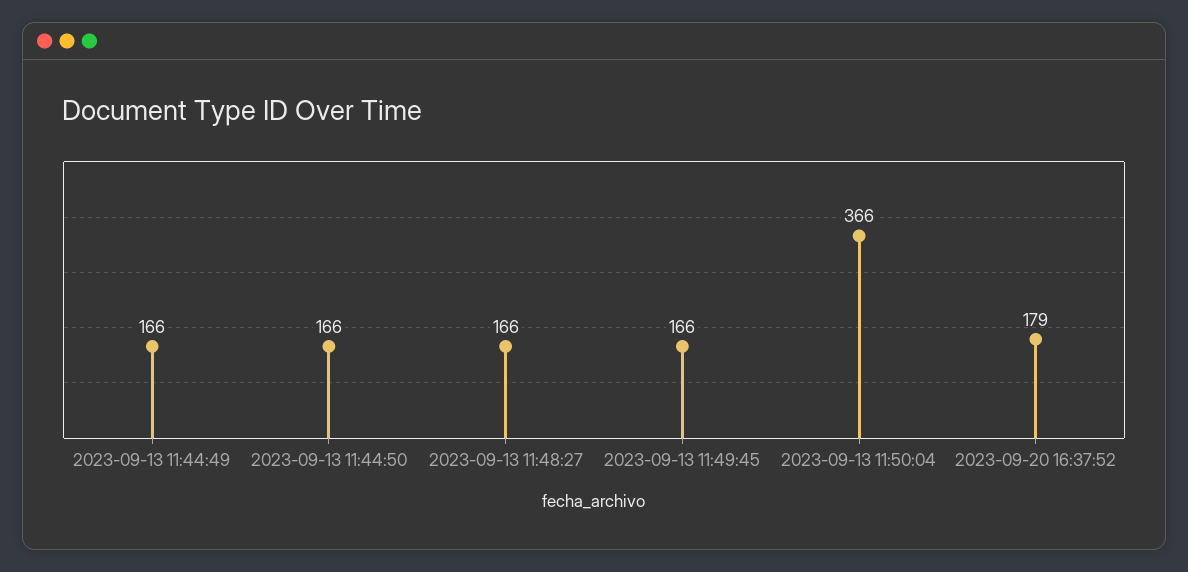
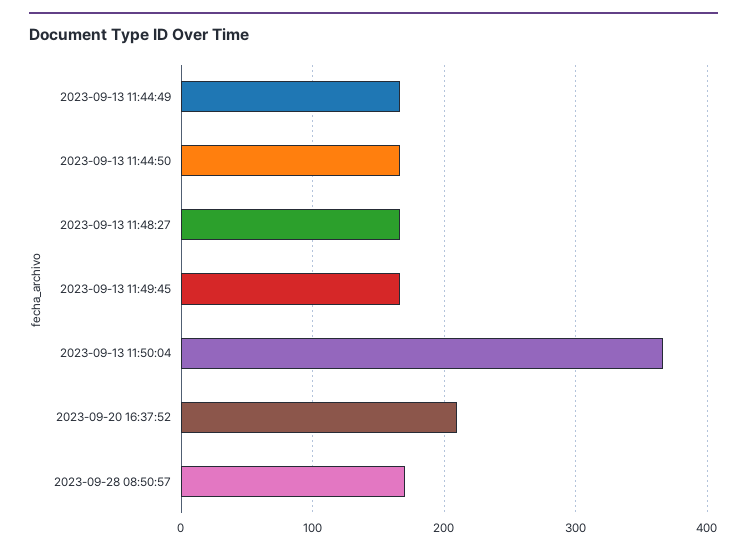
2023-09-20 16:37:52: 179 -> 210
2023-09-28 08:50:57: none -> 170

